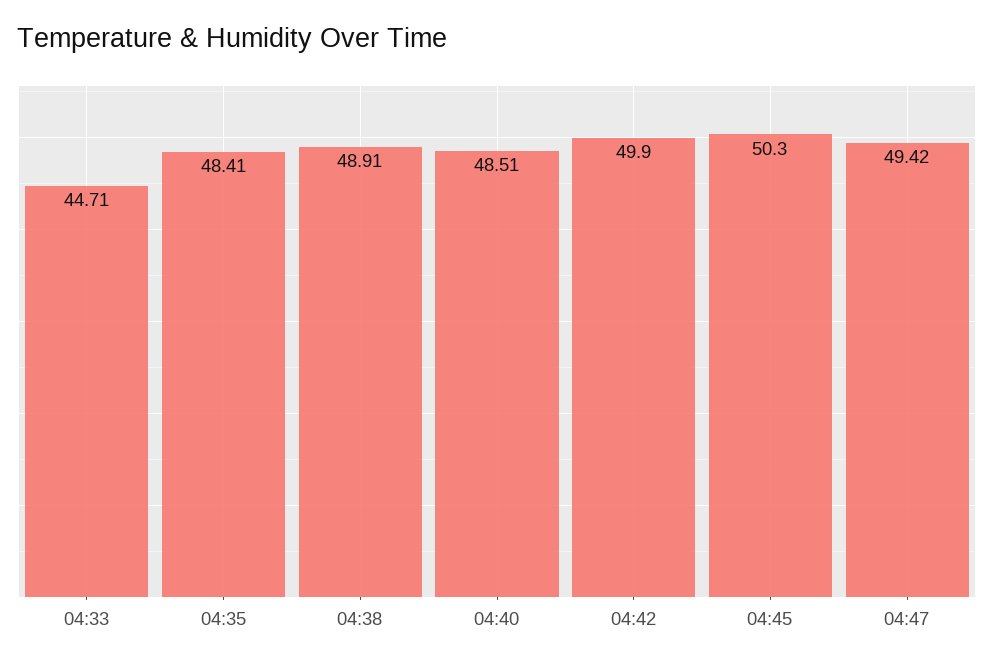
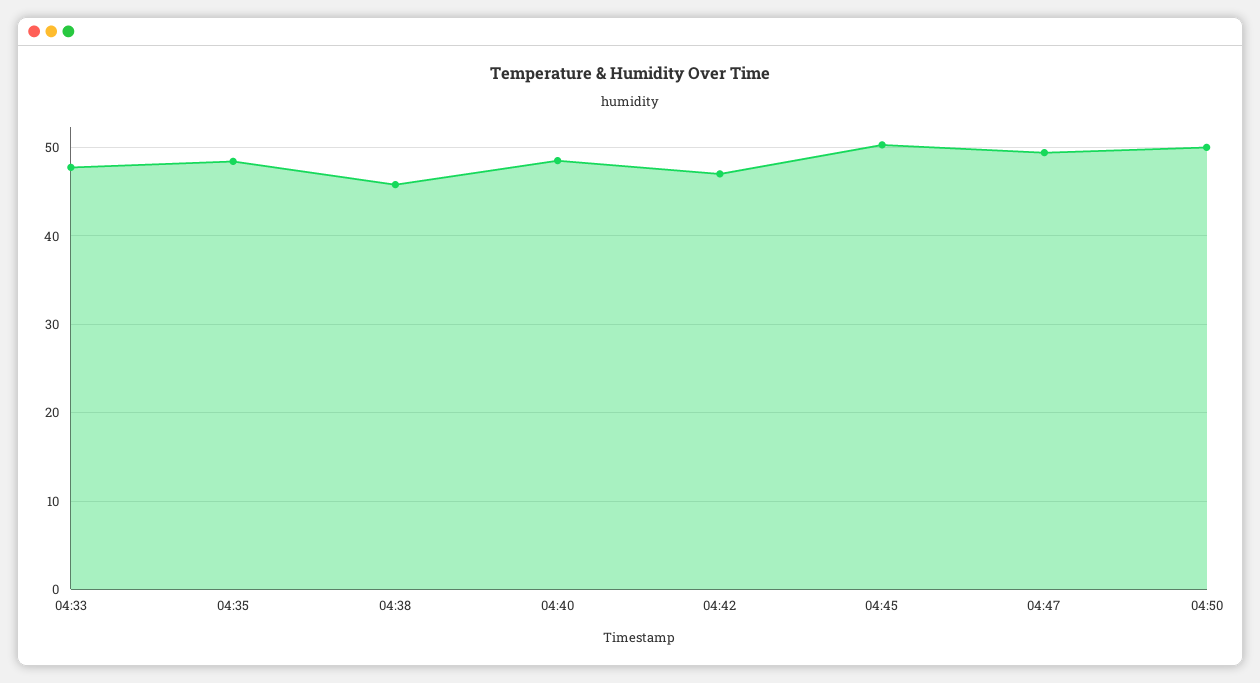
04:33: 44.71 -> 48
04:38: 48.91 -> 46
04:42: 49.9 -> 47
04:50: none -> 50

